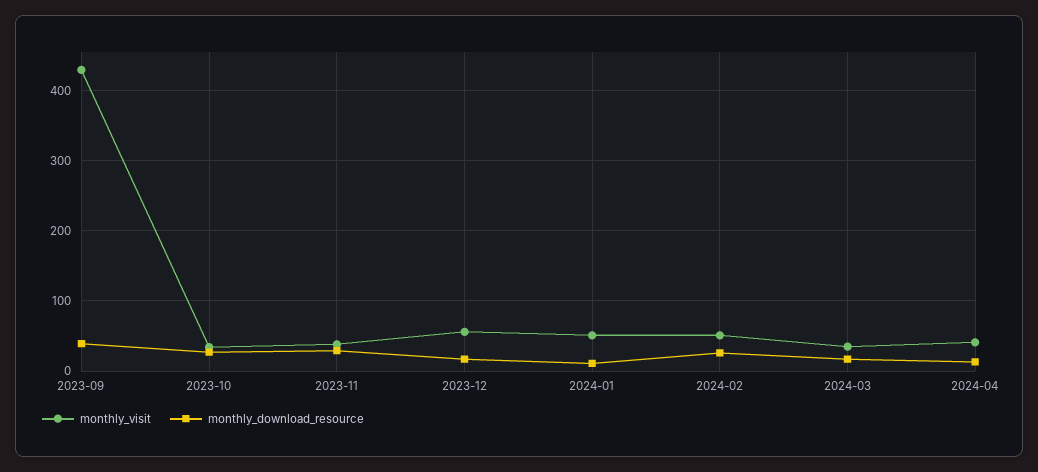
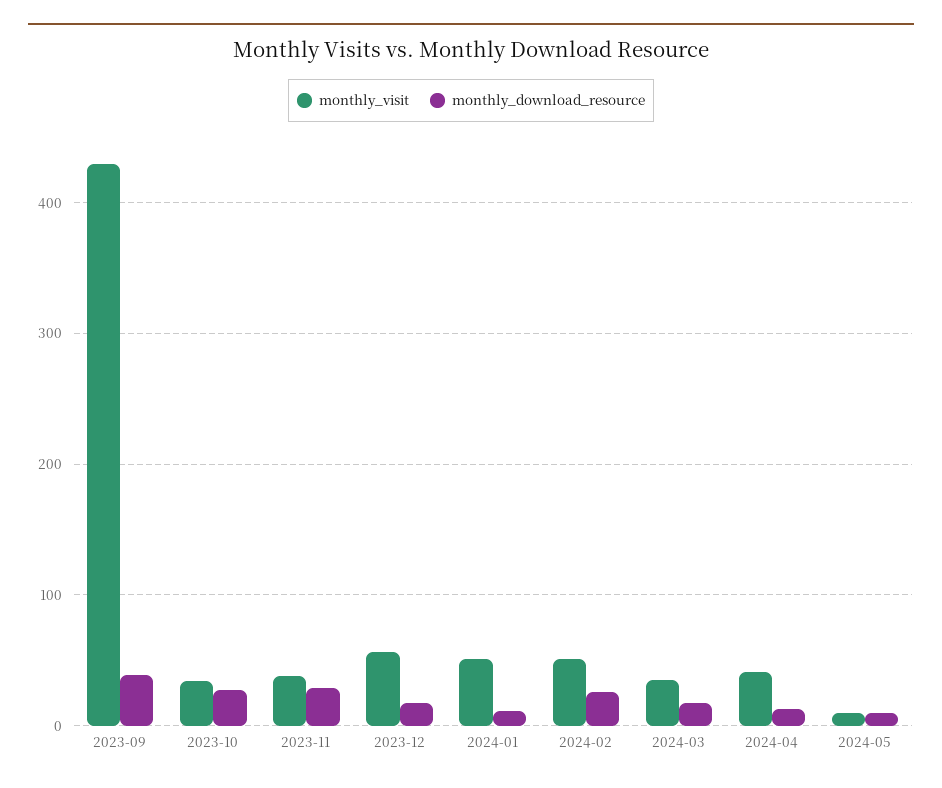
monthly_visit, 2024-05: none -> 10
monthly_download_resource, 2024-05: none -> 10

